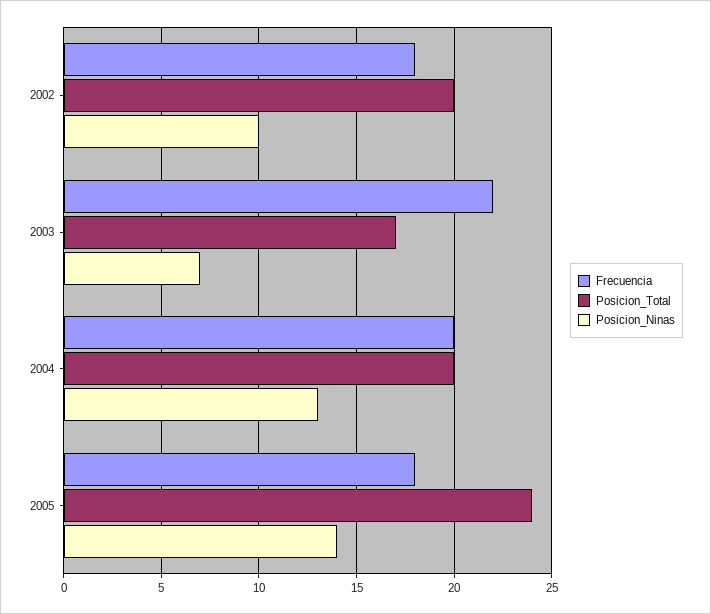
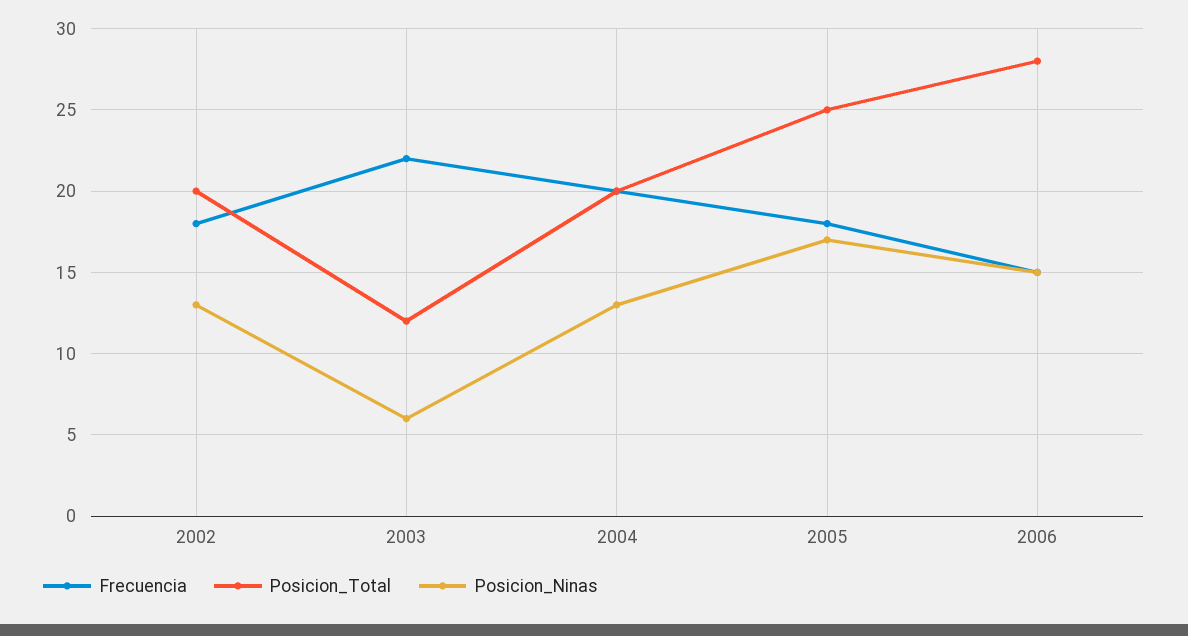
Posicion_Ninas, 2002: 10 -> 13
Posicion_Total, 2003: 17 -> 12
Posicion_Ninas, 2003: 7 -> 6
Posicion_Total, 2005: 24 -> 25
Posicion_Ninas, 2005: 14 -> 17
Frecuencia, 2006: none -> 15
Posicion_Total, 2006: none -> 28
Posicion_Ninas, 2006: none -> 15

